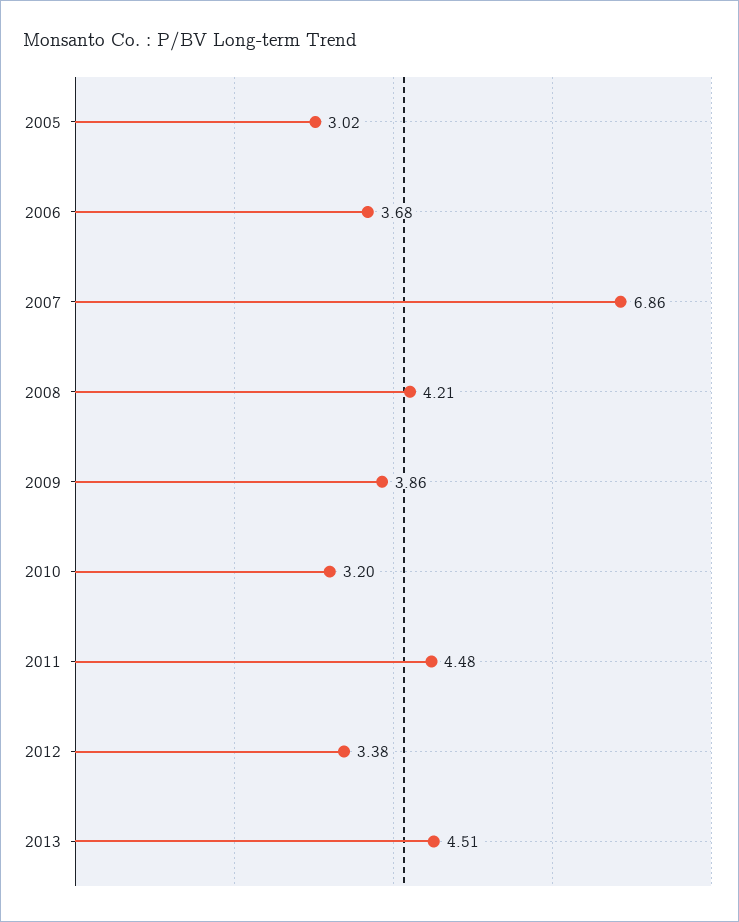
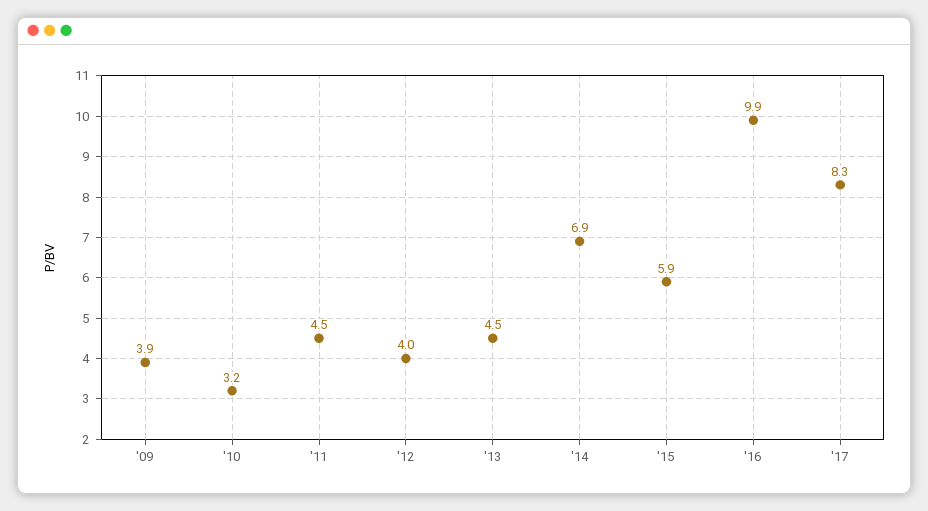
2005: 3.02 -> none
2006: 3.68 -> none
2007: 6.86 -> none
2008: 4.21 -> none
2012: 3.38 -> 4
'14: none -> 6.9
'15: none -> 5.9
'16: none -> 9.9
'17: none -> 8.3

